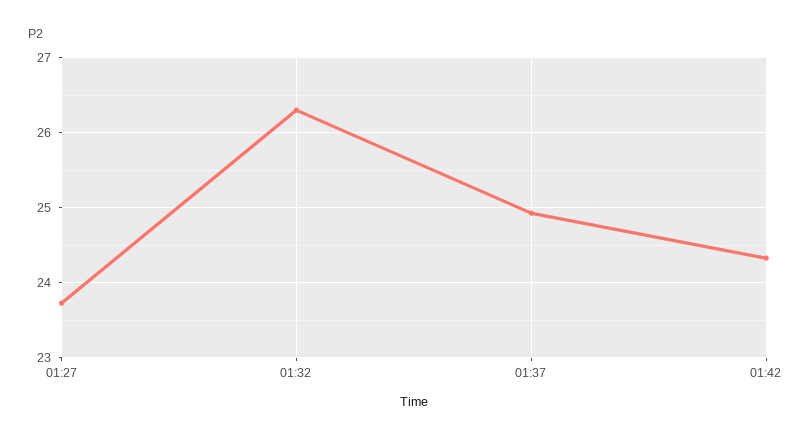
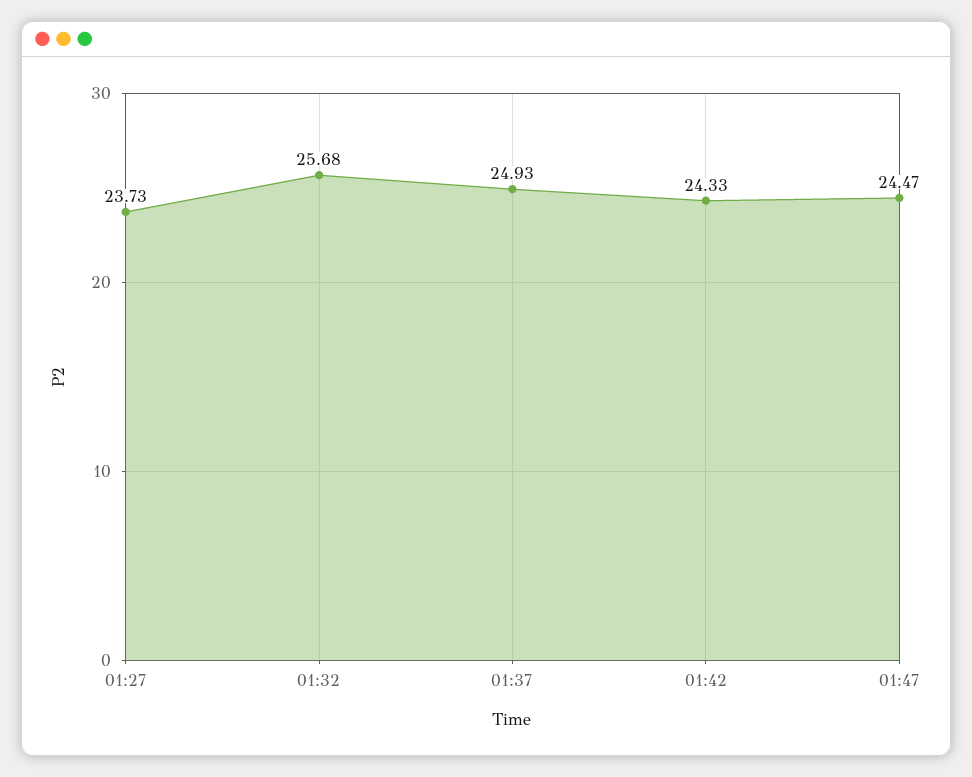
01:32: 26.3 -> 25.68
01:47: none -> 24.47

